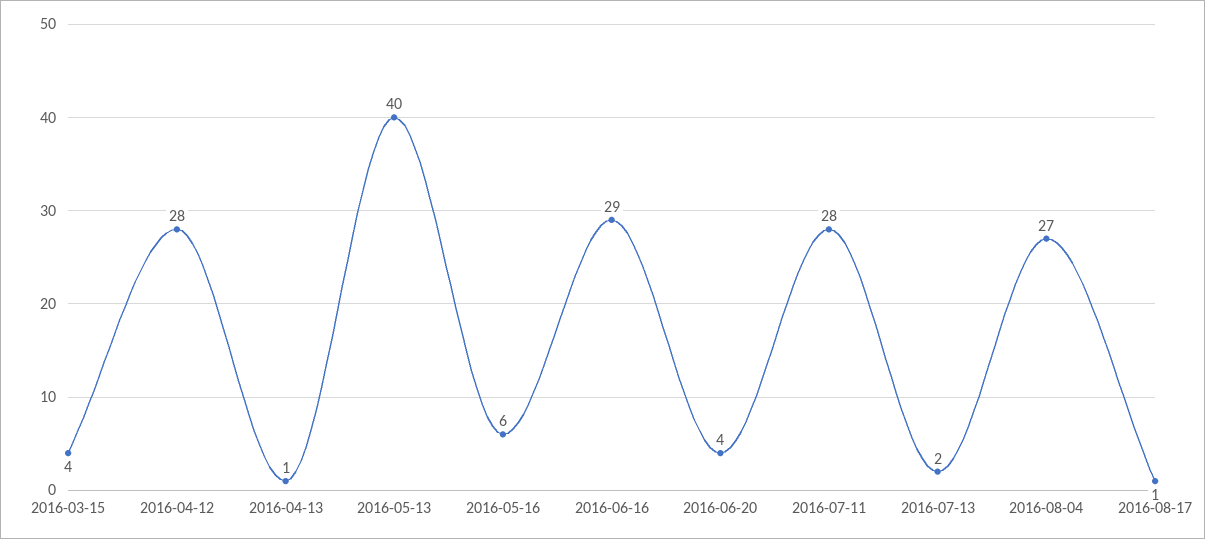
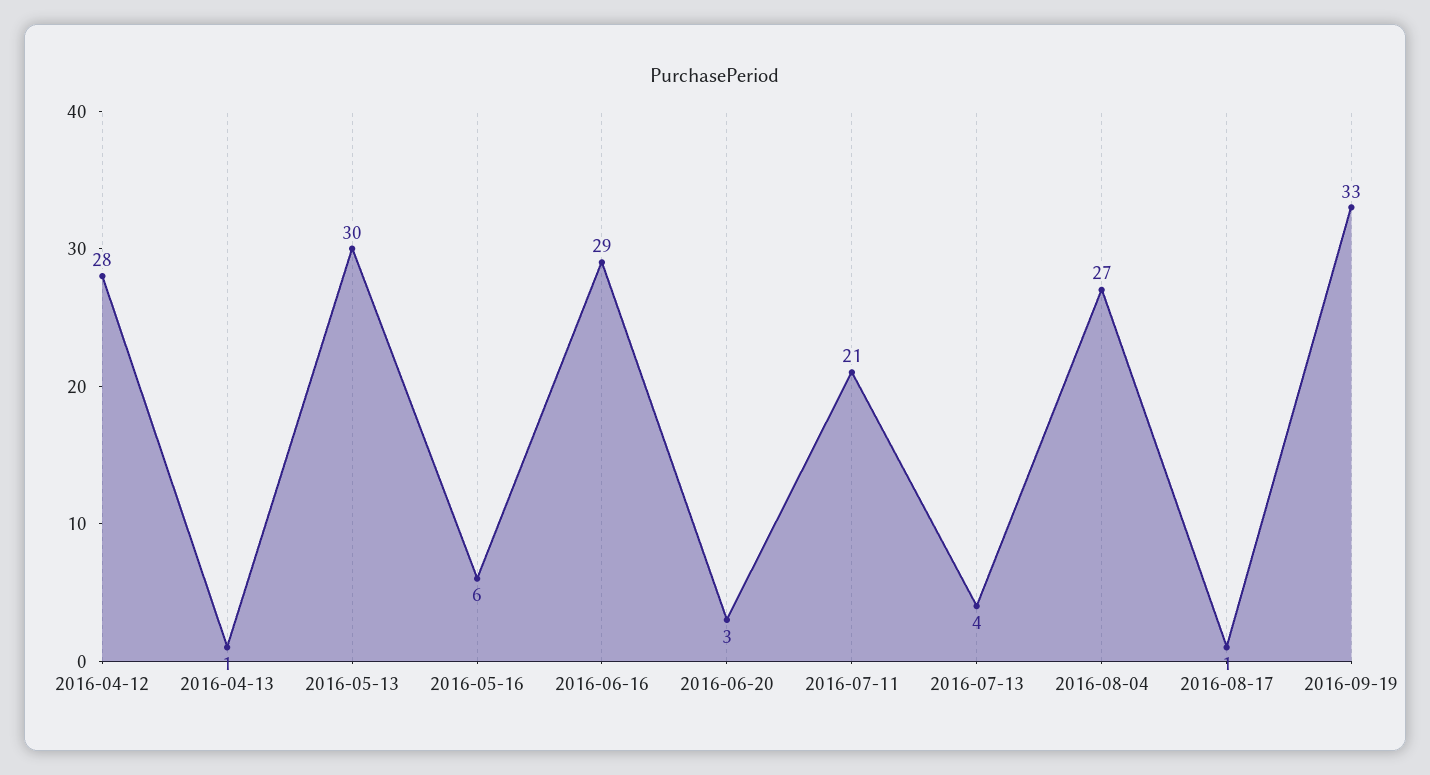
2016-03-15: 4 -> none
2016-05-13: 40 -> 30
2016-06-20: 4 -> 3
2016-07-11: 28 -> 21
2016-07-13: 2 -> 4
2016-09-19: none -> 33

